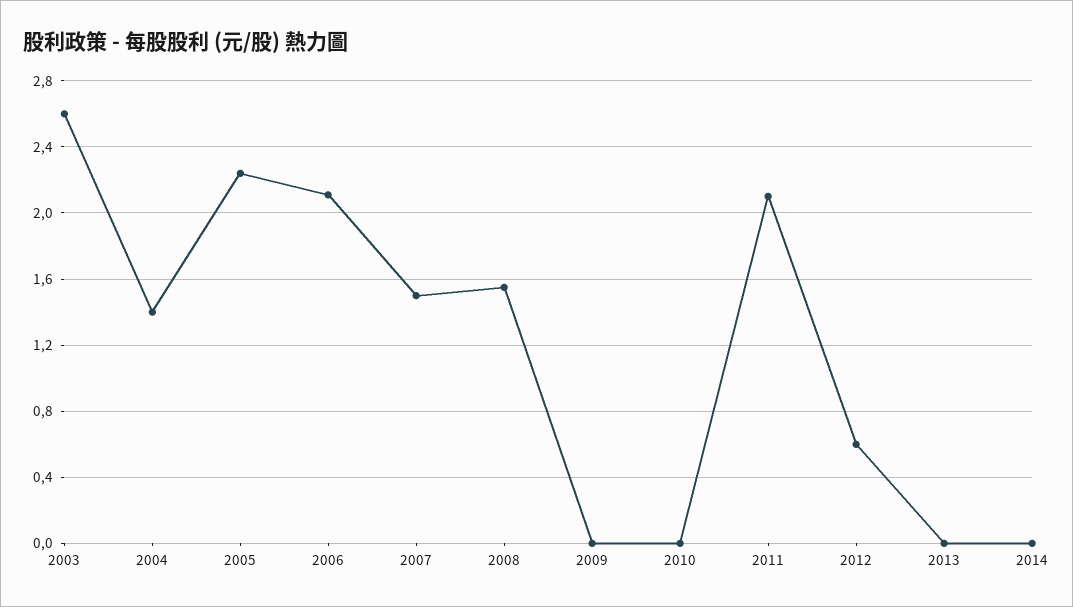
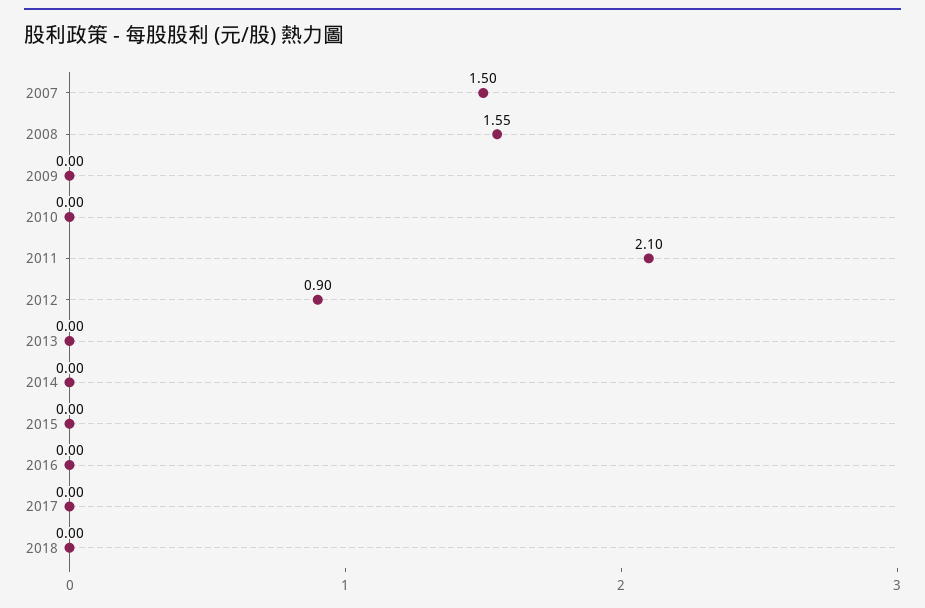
2003: 2.6 -> none
2004: 1.4 -> none
2005: 2.25 -> none
2006: 2.1 -> none
2012: 0.6 -> 0.9
2015: none -> 0
2016: none -> 0
2017: none -> 0
2018: none -> 0

